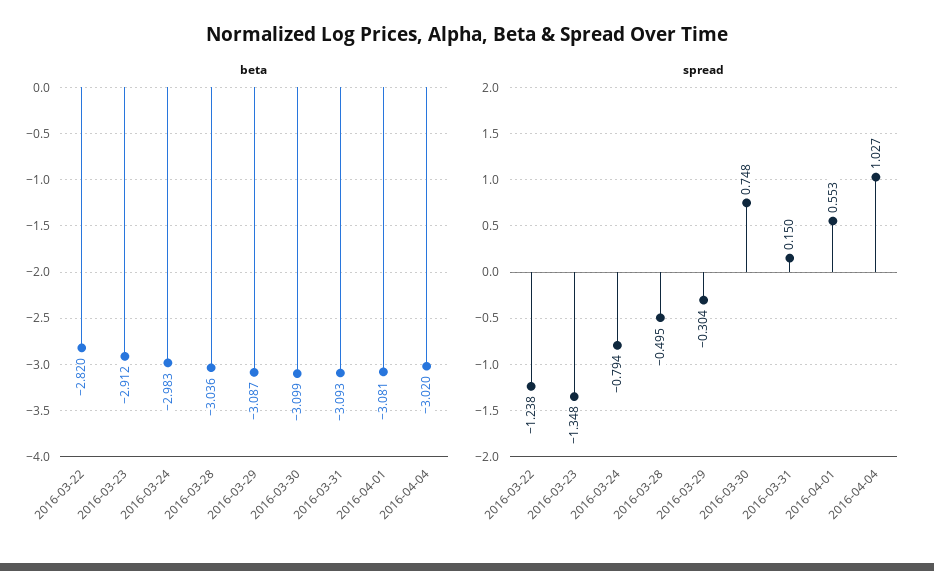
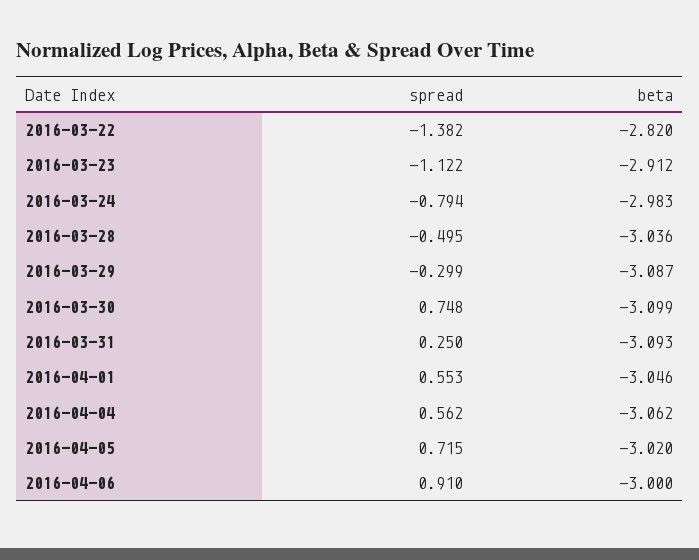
beta, 2016-04-01: -3.081 -> -3.046
beta, 2016-04-04: -3.02 -> -3.062
spread, 2016-03-22: -1.238 -> -1.382
spread, 2016-03-23: -1.348 -> -1.122
spread, 2016-03-29: -0.304 -> -0.299
spread, 2016-03-31: 0.15 -> 0.25
spread, 2016-04-04: 1.027 -> 0.562
spread, 2016-04-05: none -> 0.715
beta, 2016-04-05: none -> -3.02
spread, 2016-04-06: none -> 0.91
beta, 2016-04-06: none -> -3

